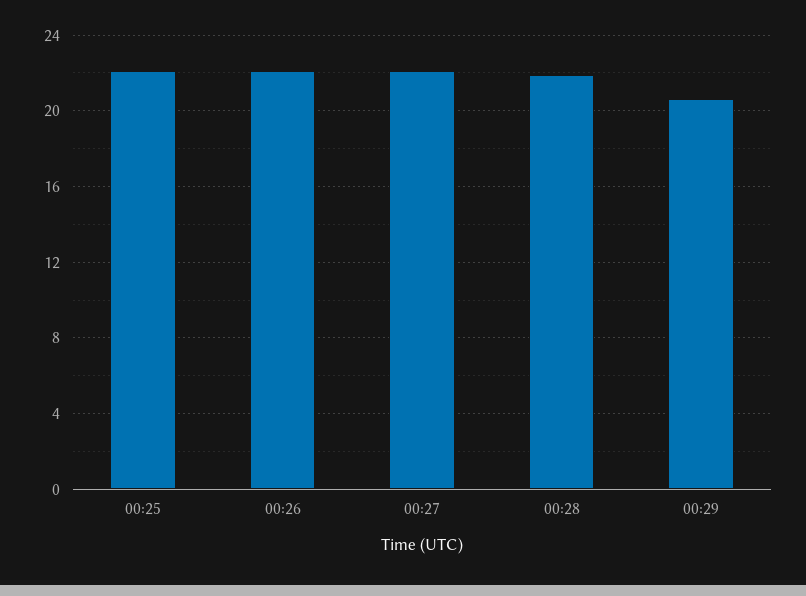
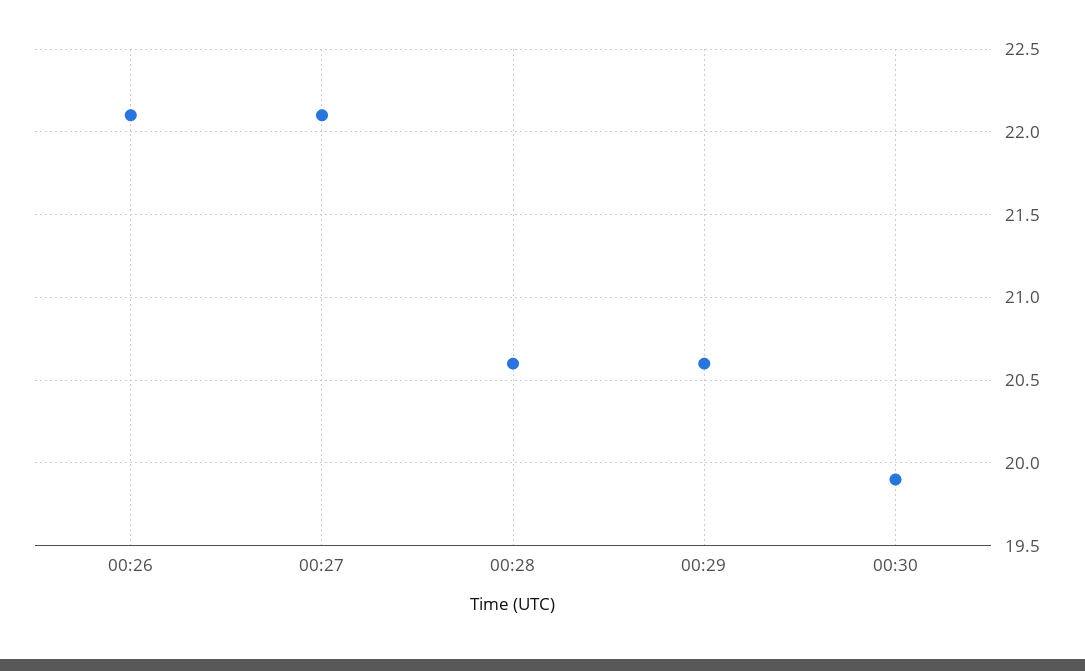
00:25: 22 -> none
00:28: 22 -> 20.6
00:30: none -> 19.9

